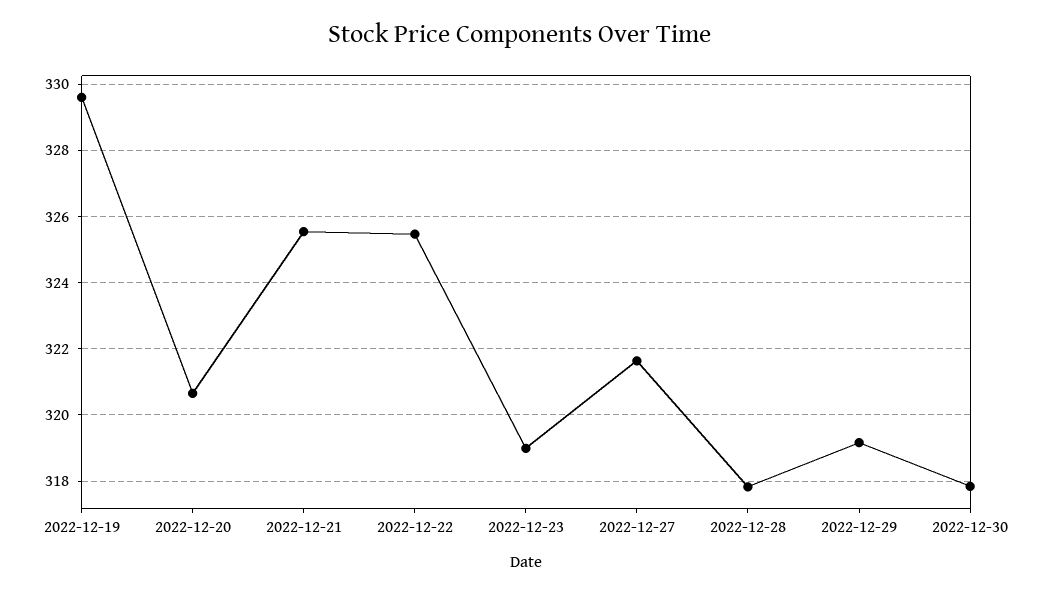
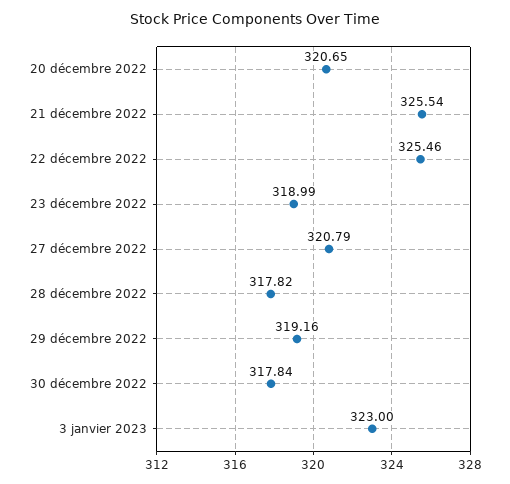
2022-12-19: 329.6 -> none
2022-12-27: 321.6 -> 320.79
3 janvier 2023: none -> 323

